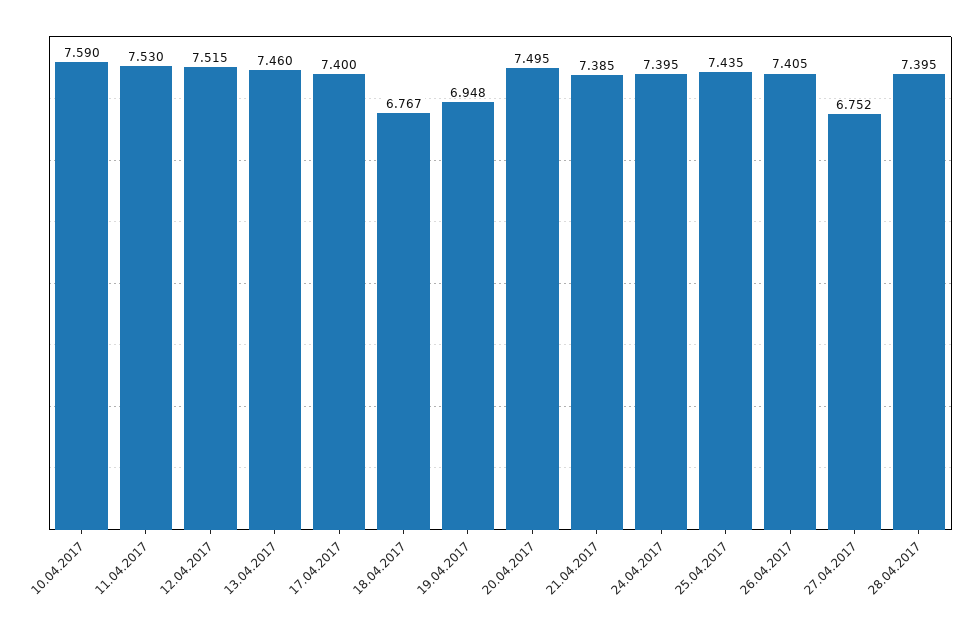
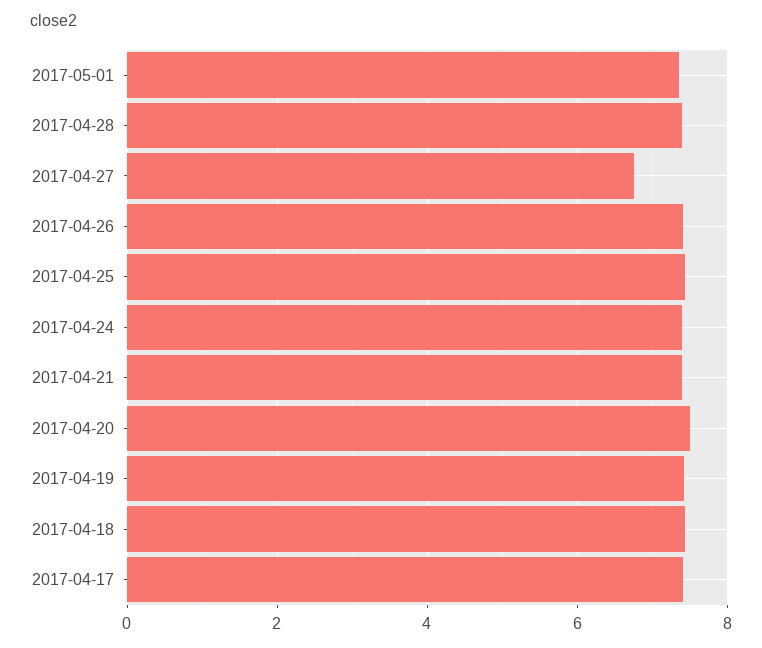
10.04.2017: 7.59 -> none
11.04.2017: 7.53 -> none
12.04.2017: 7.515 -> none
13.04.2017: 7.46 -> none
18.04.2017: 6.767 -> 7.4
19.04.2017: 6.948 -> 7.4
2017-05-01: none -> 7.4

